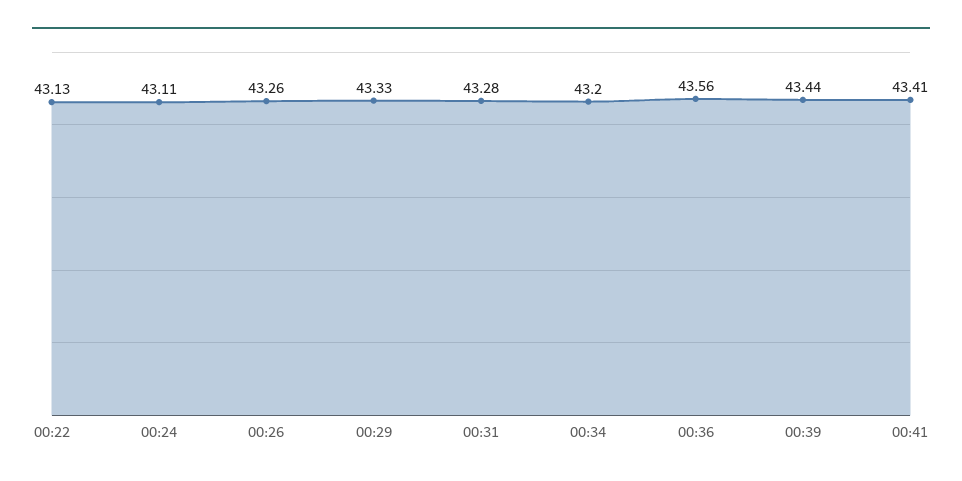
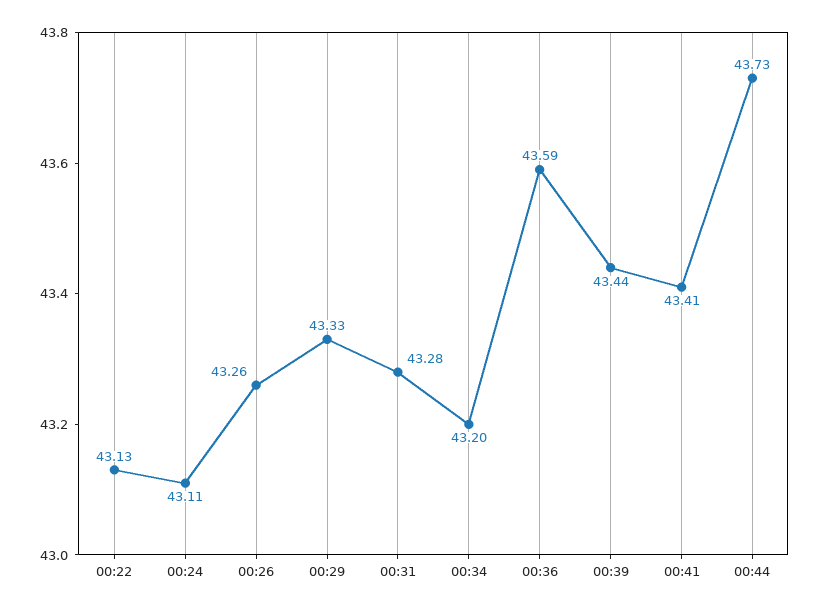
00:36: 43.56 -> 43.59
00:44: none -> 43.73

